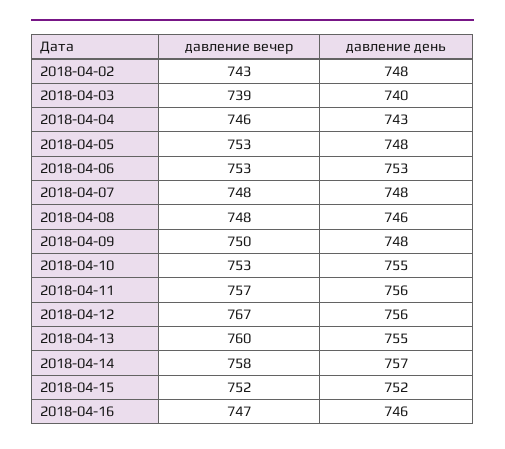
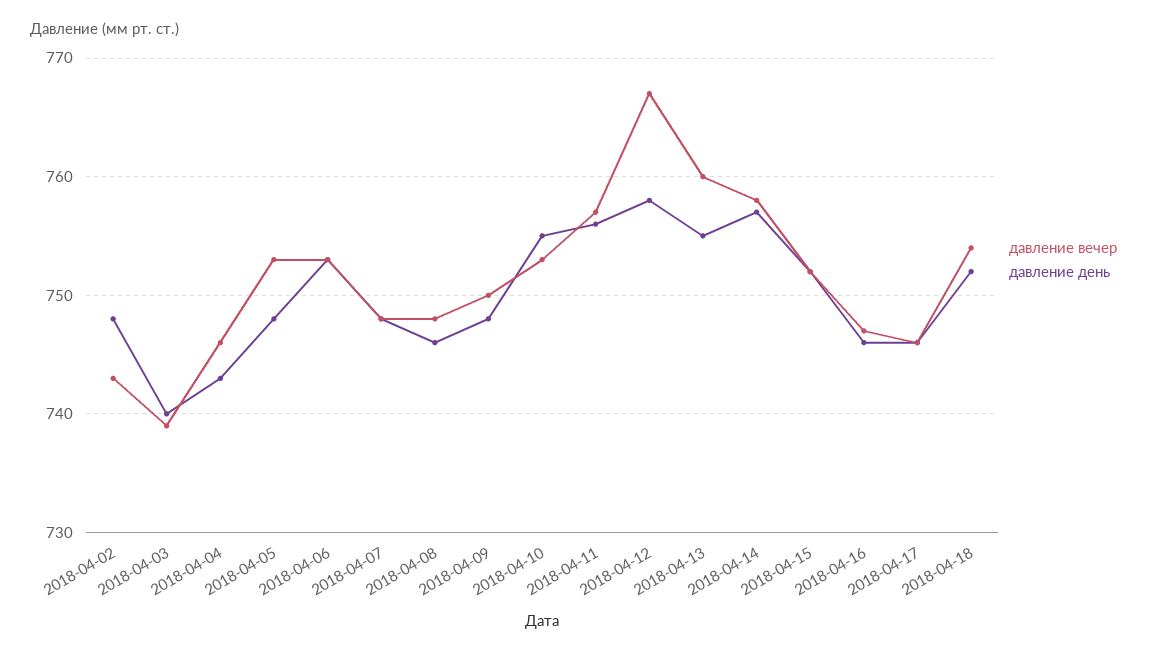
давление день, 2018-04-12: 756 -> 758
давление вечер, 2018-04-17: none -> 746
давление день, 2018-04-17: none -> 746
давление вечер, 2018-04-18: none -> 754
давление день, 2018-04-18: none -> 752

